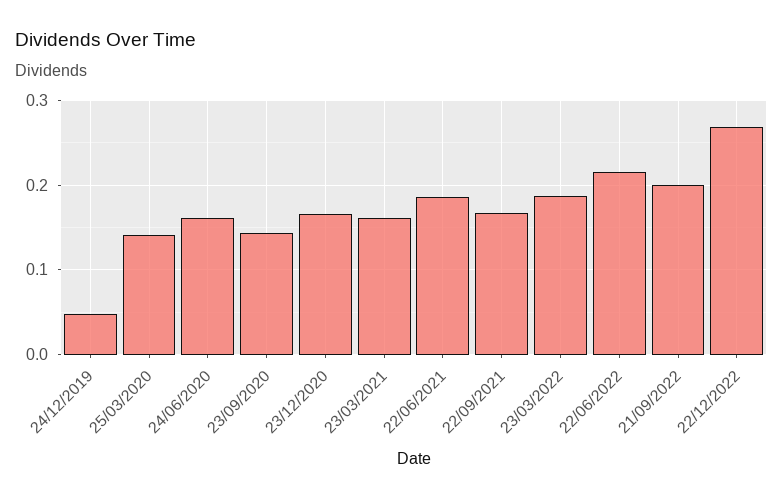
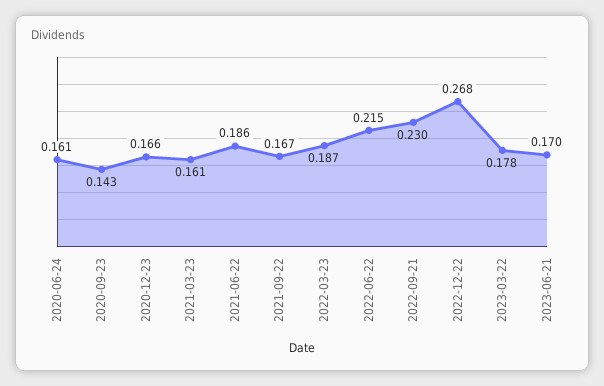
24/12/2019: 0.05 -> none
25/03/2020: 0.14 -> none
21/09/2022: 0.2 -> 0.23
2023-03-22: none -> 0.178
2023-06-21: none -> 0.17

